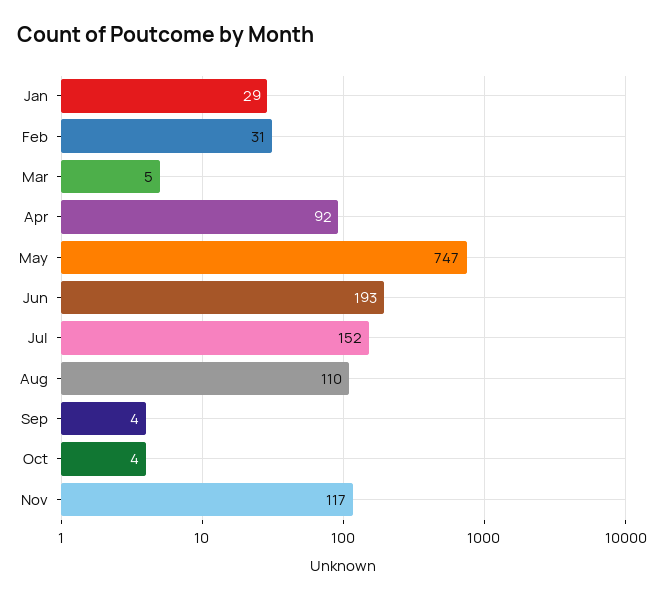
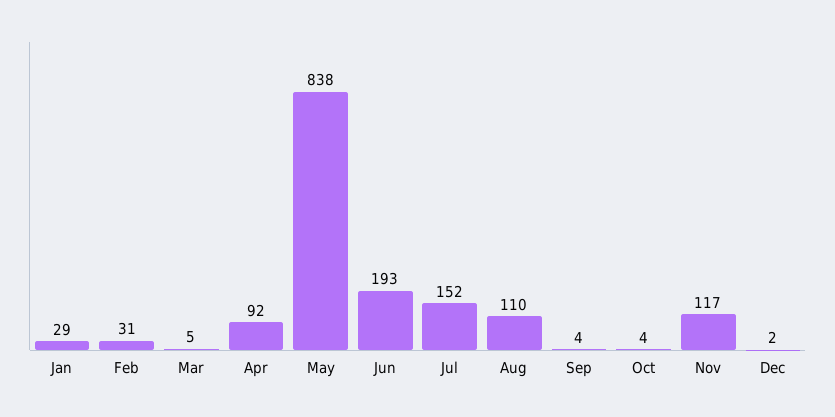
May: 747 -> 838
Dec: none -> 2

